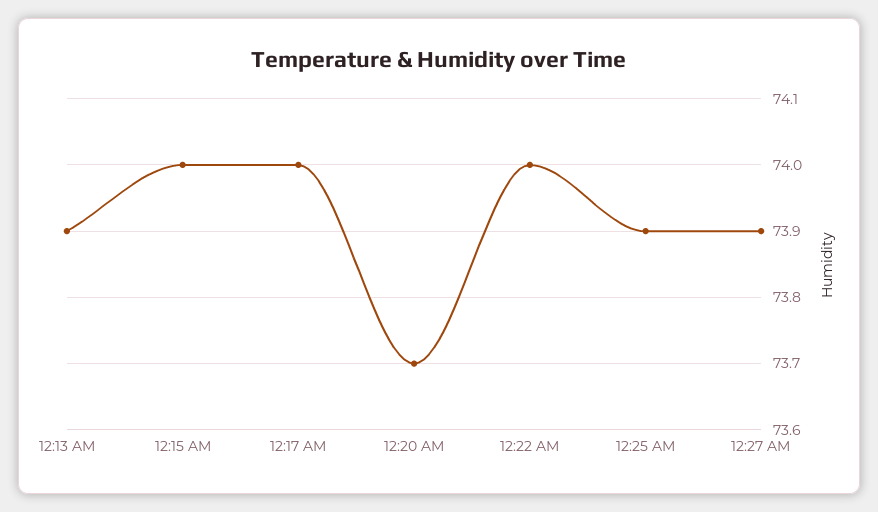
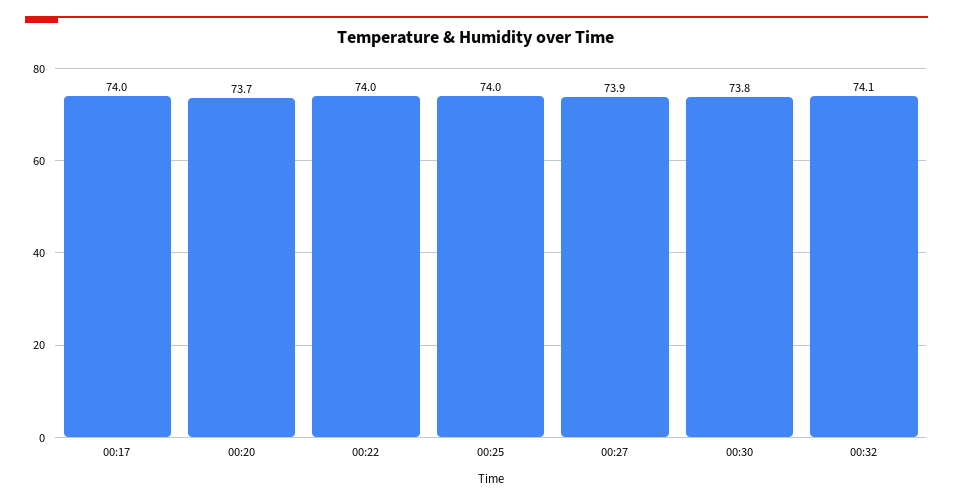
12:13 AM: 73.9 -> none
12:15 AM: 74 -> none
12:25 AM: 73.9 -> 74
00:30: none -> 73.8
00:32: none -> 74.1

